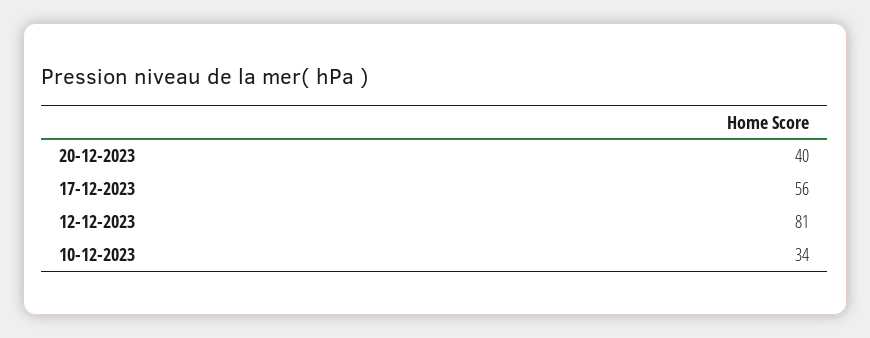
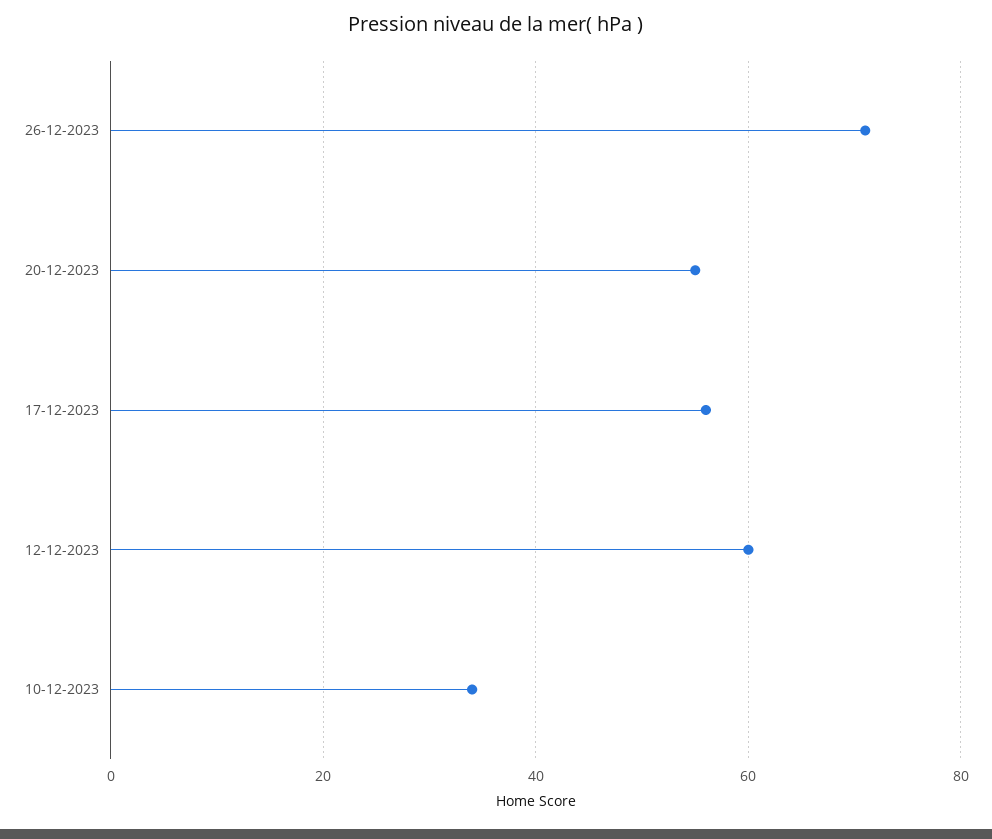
20-12-2023: 40 -> 55
12-12-2023: 81 -> 60
26-12-2023: none -> 70

